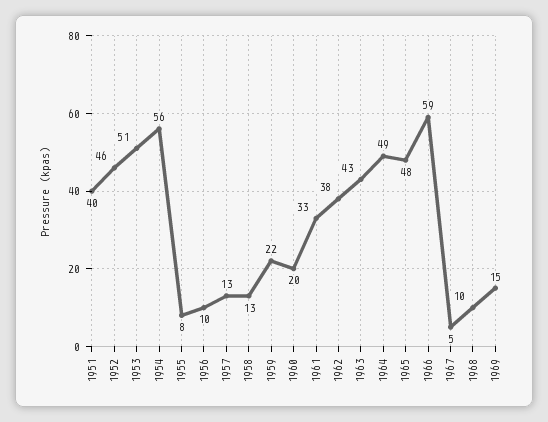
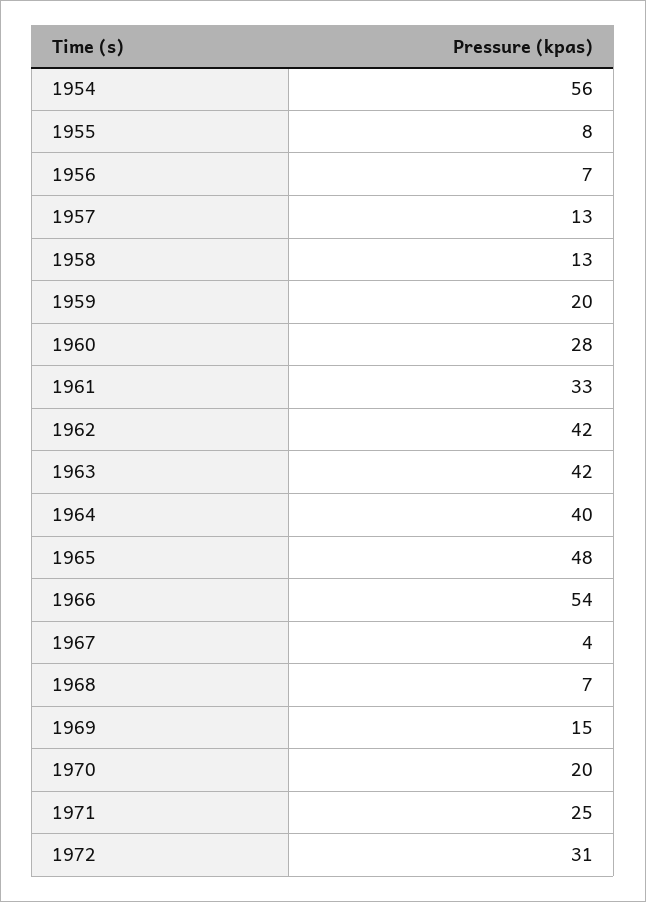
1951: 40 -> none
1952: 46 -> none
1953: 51 -> none
1956: 10 -> 7
1959: 22 -> 20
1960: 20 -> 28
1962: 38 -> 42
1963: 43 -> 42
1964: 49 -> 40
1966: 59 -> 54
1967: 5 -> 4
1968: 10 -> 7
1970: none -> 20
1971: none -> 25
1972: none -> 31

